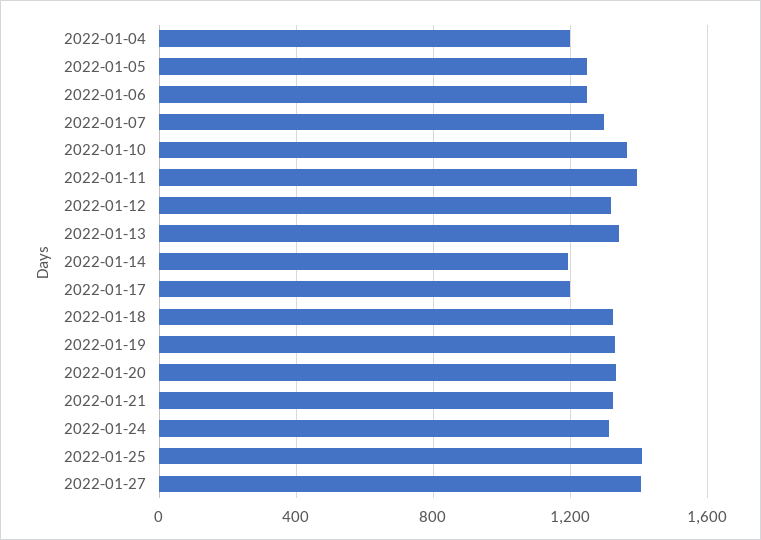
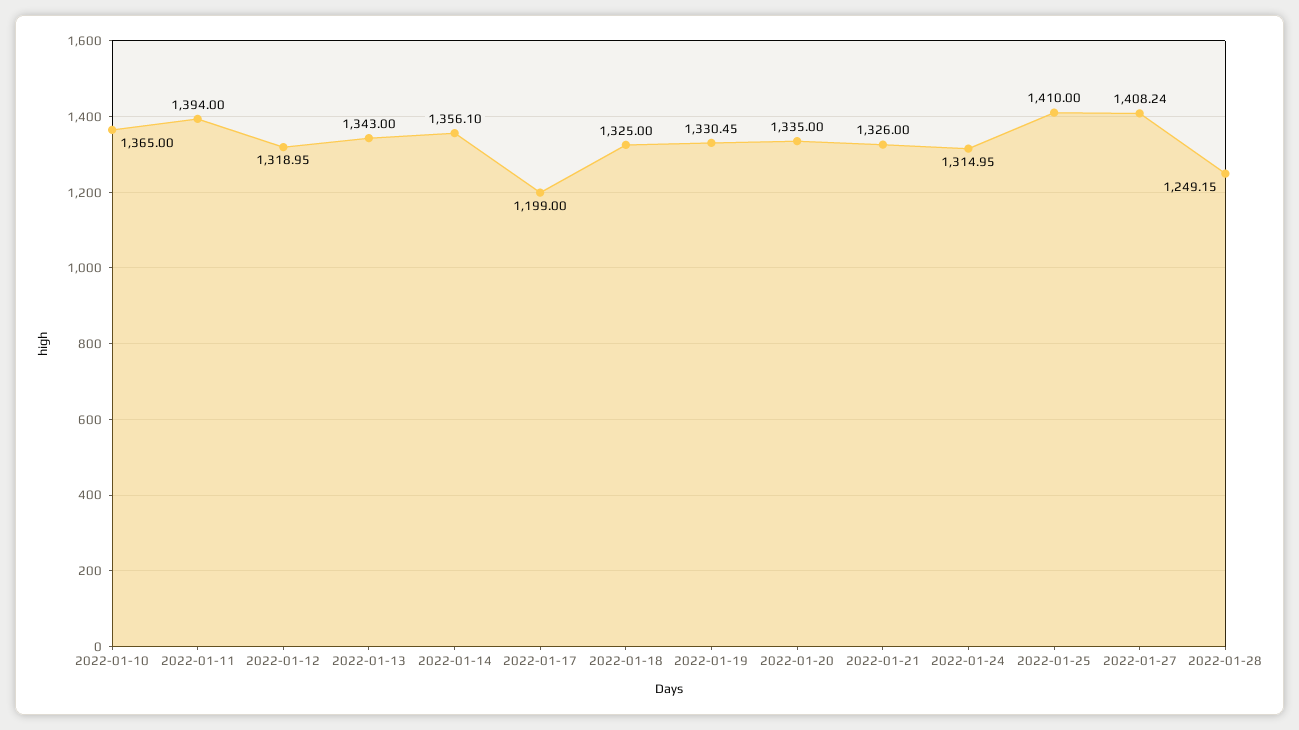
2022-01-04: 1200 -> none
2022-01-05: 1250 -> none
2022-01-06: 1250 -> none
2022-01-07: 1300 -> none
2022-01-14: 1200 -> 1356.1
2022-01-28: none -> 1249.15

